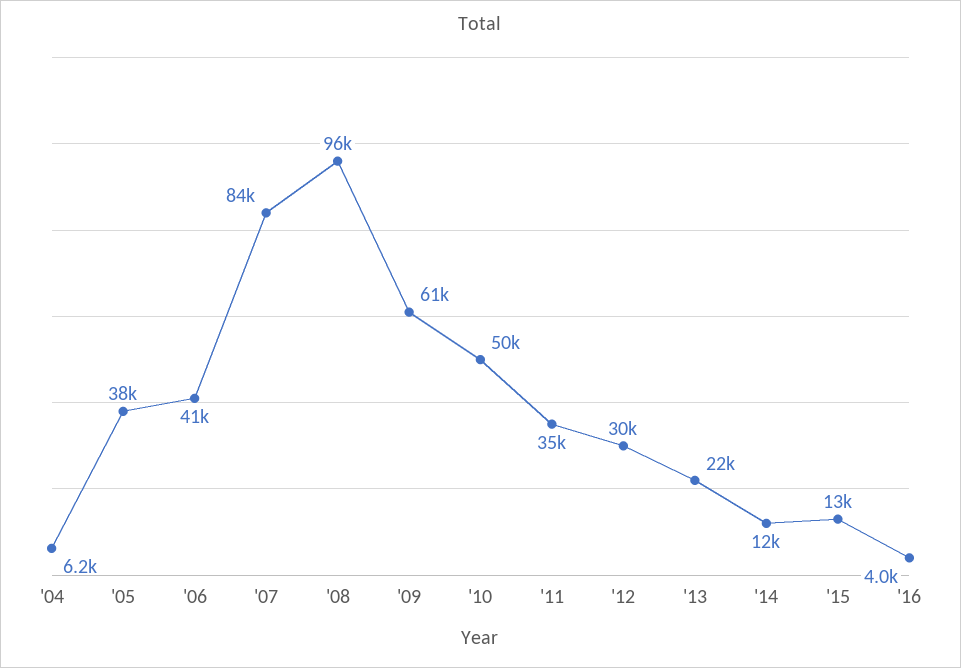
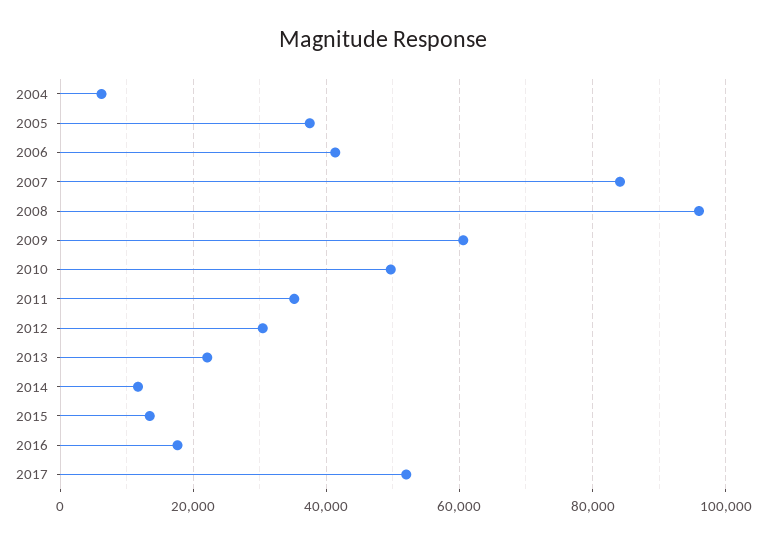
'16: 4000 -> 18000
2017: none -> 52000

